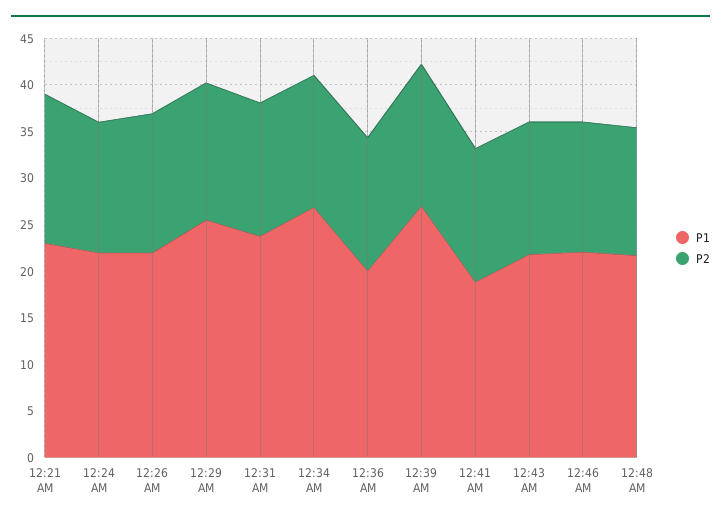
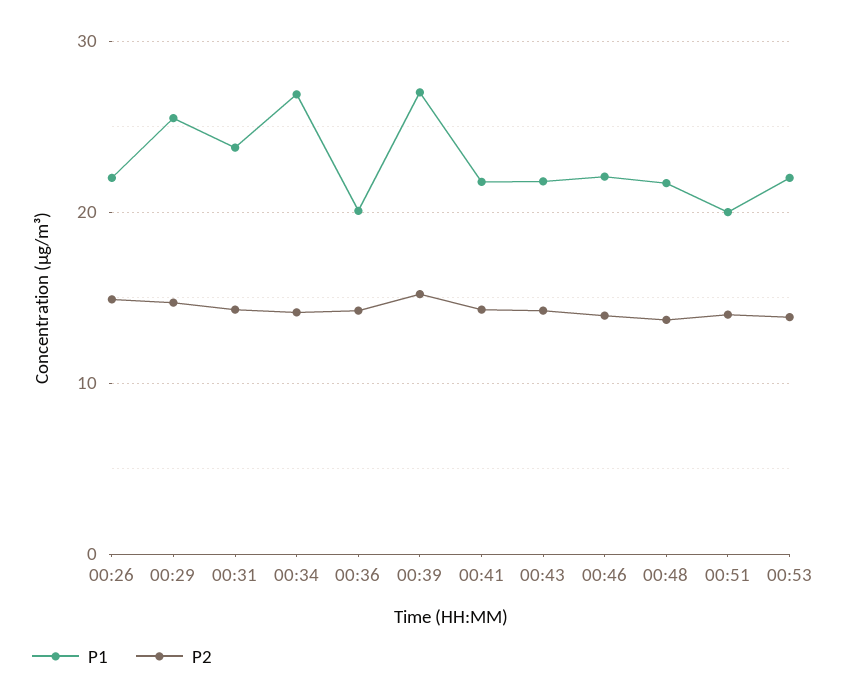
P1, 12:21 AM: 23 -> none
P2, 12:21 AM: 16 -> none
P1, 12:24 AM: 22 -> none
P2, 12:24 AM: 14 -> none
P1, 12:41 AM: 19 -> 22
P1, 00:51: none -> 20
P2, 00:51: none -> 14
P1, 00:53: none -> 22
P2, 00:53: none -> 14

